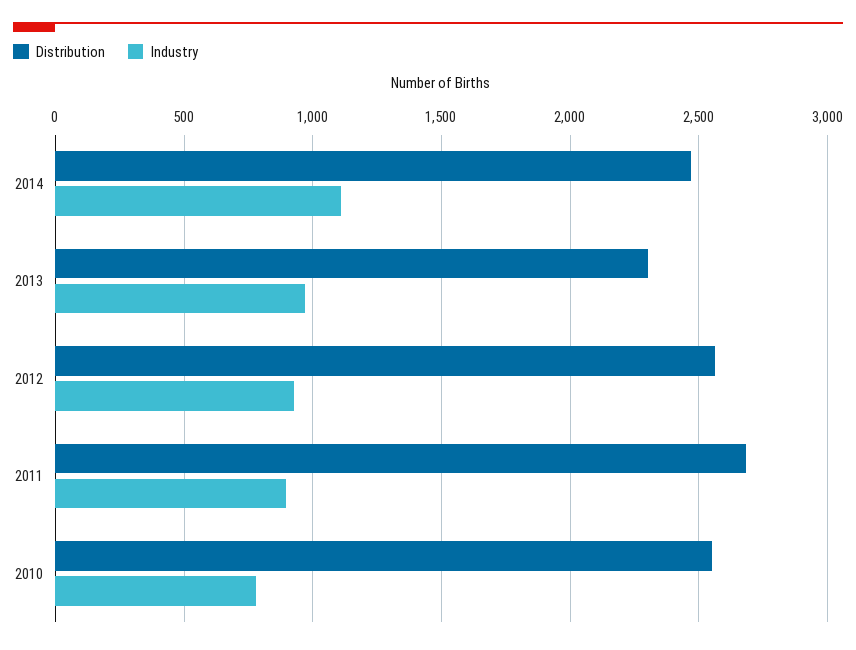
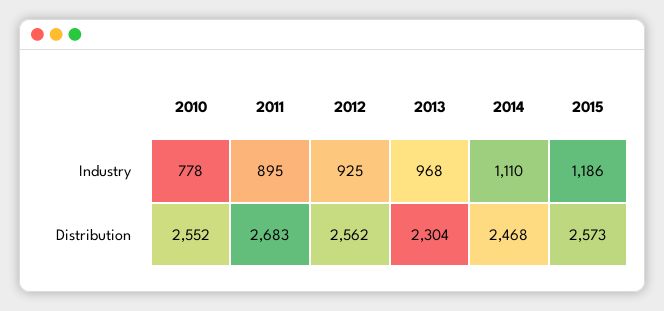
Industry, 2015: none -> 1186
Distribution, 2015: none -> 2573

